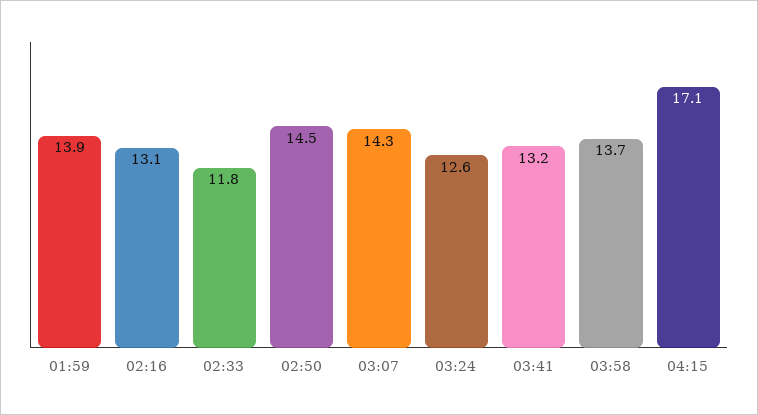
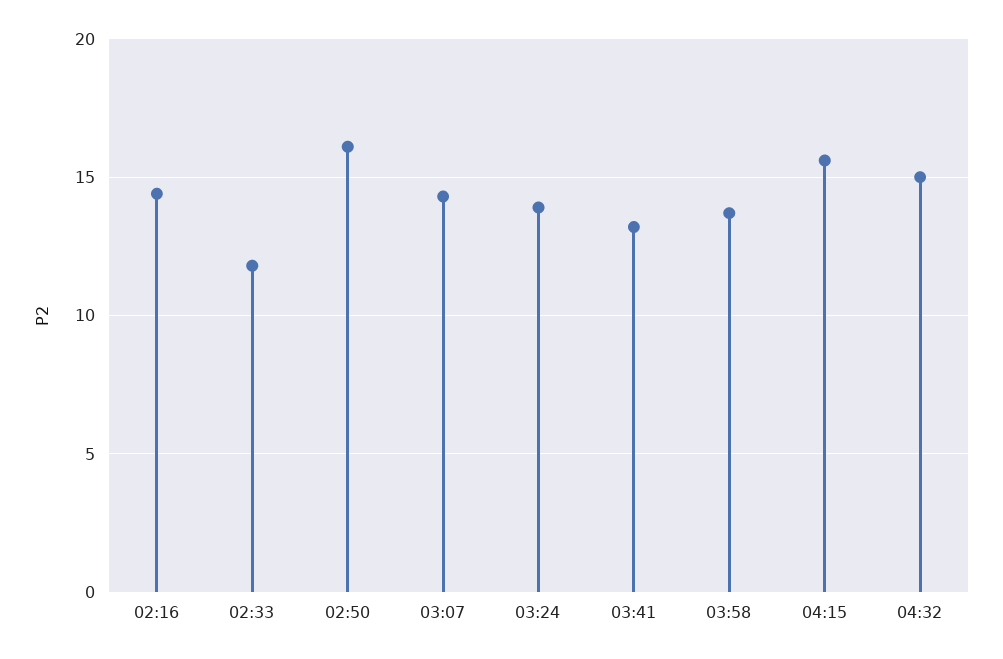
01:59: 13.9 -> none
02:16: 13.1 -> 14.5
02:50: 14.5 -> 16
03:24: 12.6 -> 14
04:15: 17.1 -> 15.5
04:32: none -> 15

